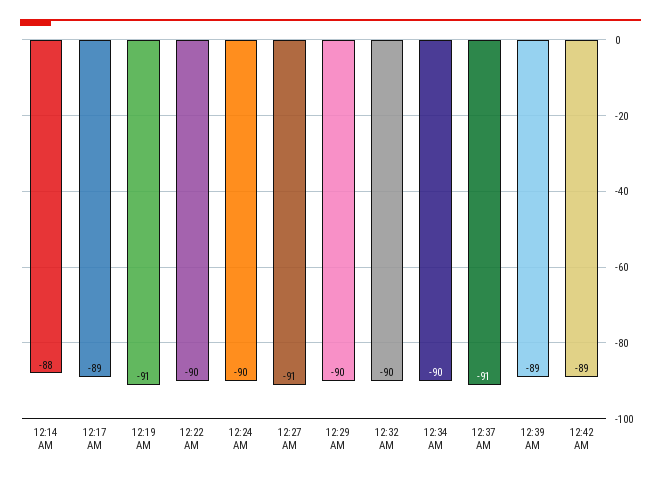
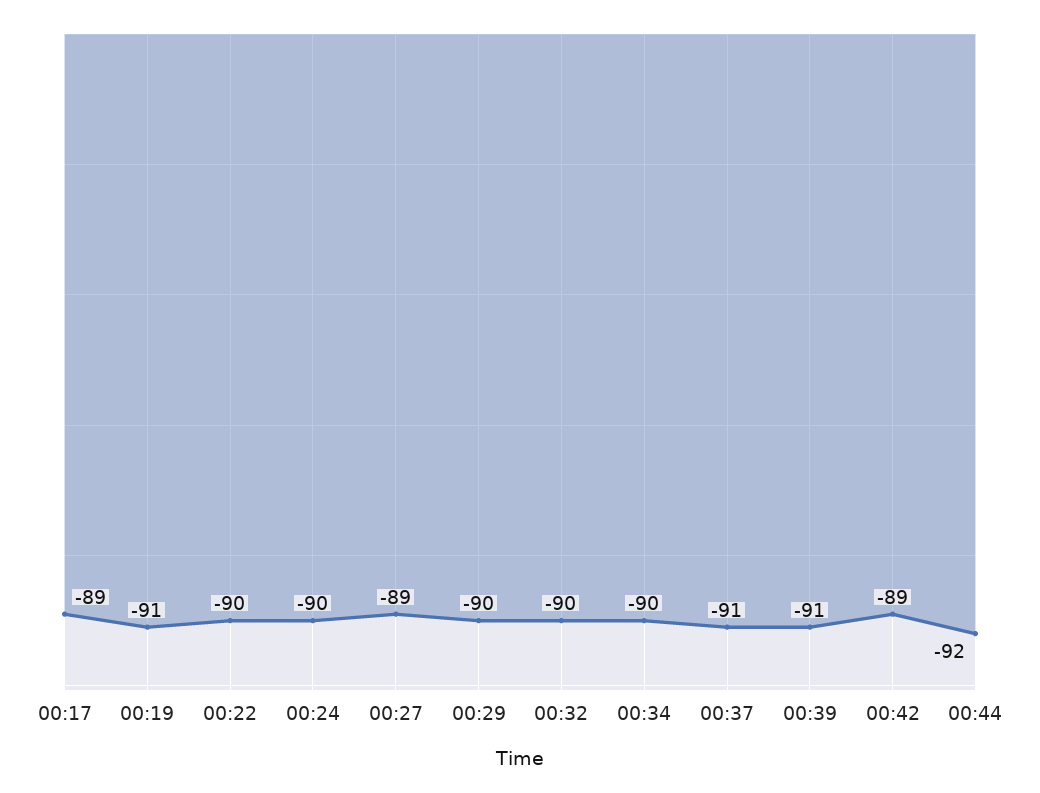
12:14 AM: -88 -> none
12:27 AM: -91 -> -89
12:39 AM: -89 -> -91
00:44: none -> -92

